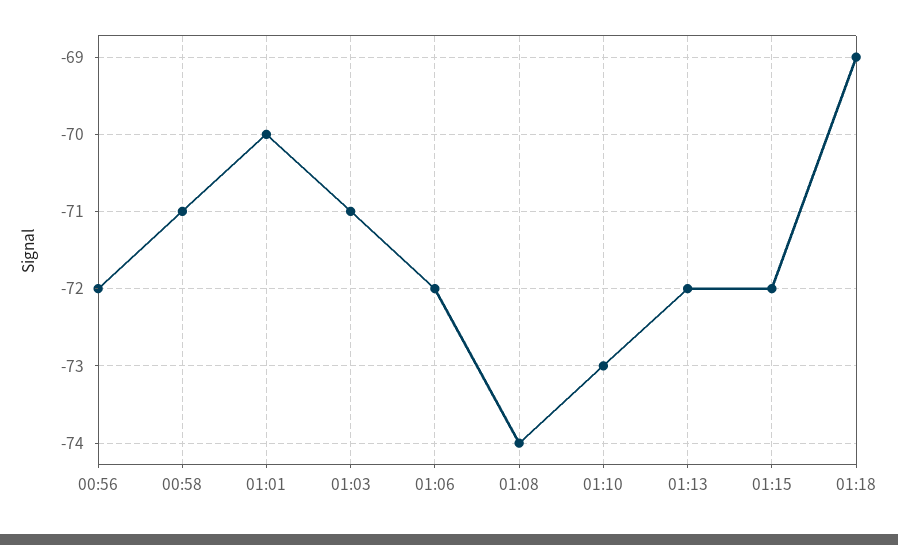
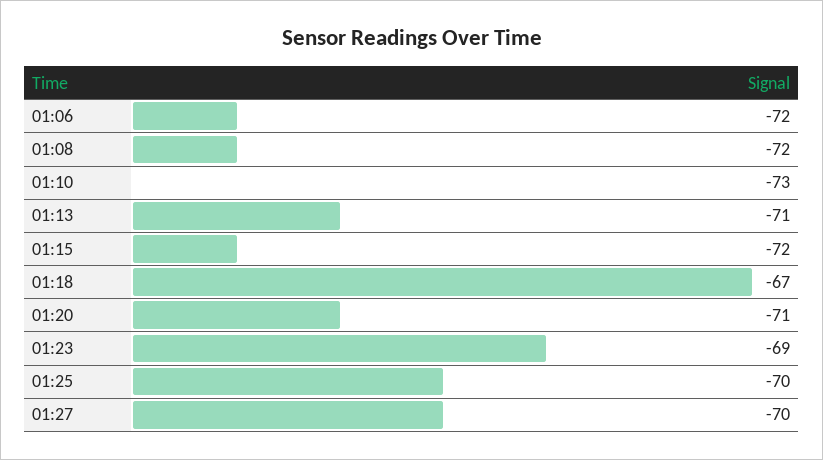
00:56: -72 -> none
00:58: -71 -> none
01:01: -70 -> none
01:03: -71 -> none
01:08: -74 -> -72
01:13: -72 -> -71
01:18: -69 -> -67
01:20: none -> -71
01:23: none -> -69
01:25: none -> -70
01:27: none -> -70

